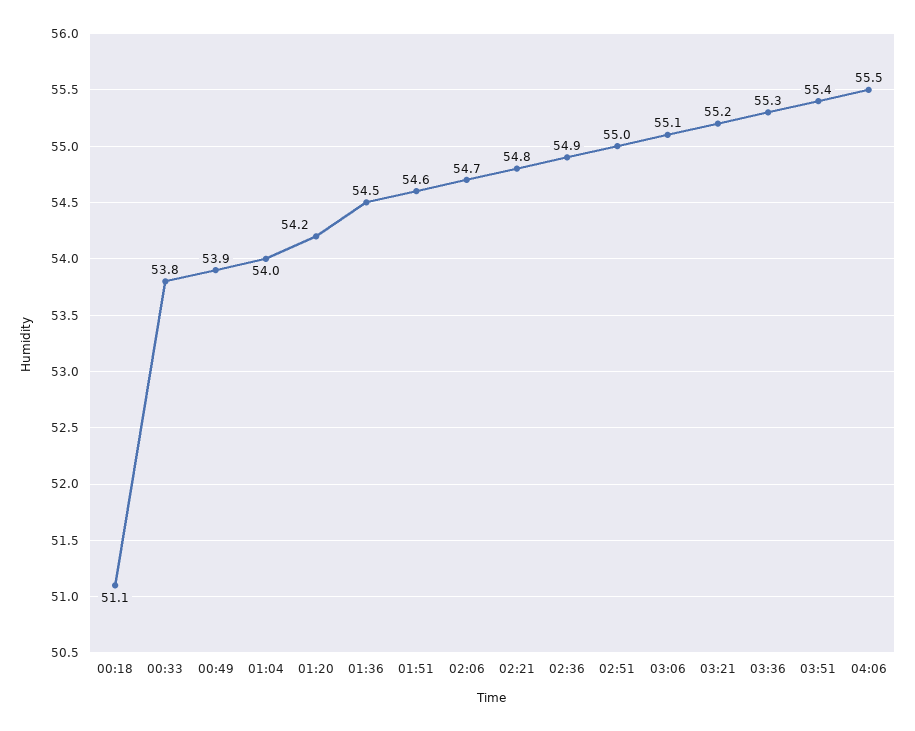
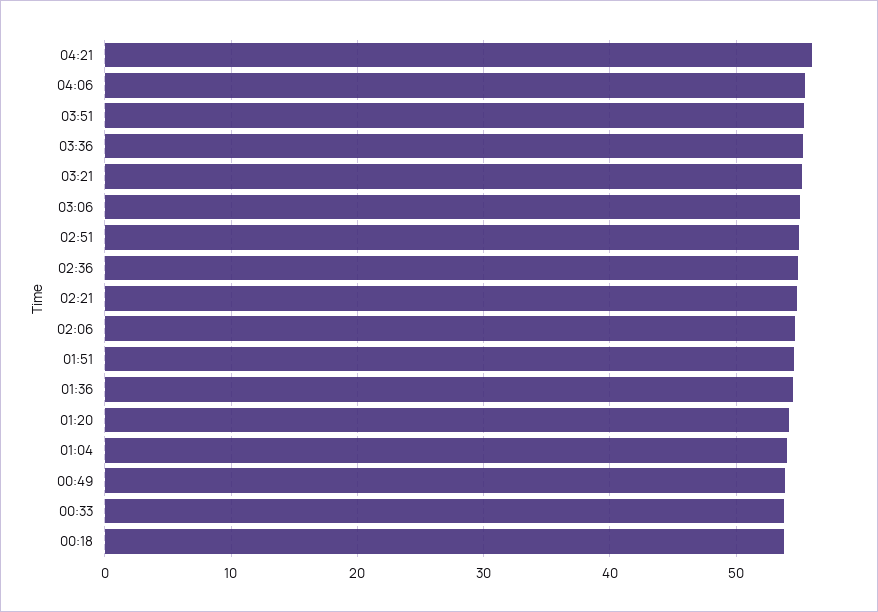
00:18: 51.1 -> 54
04:21: none -> 56

